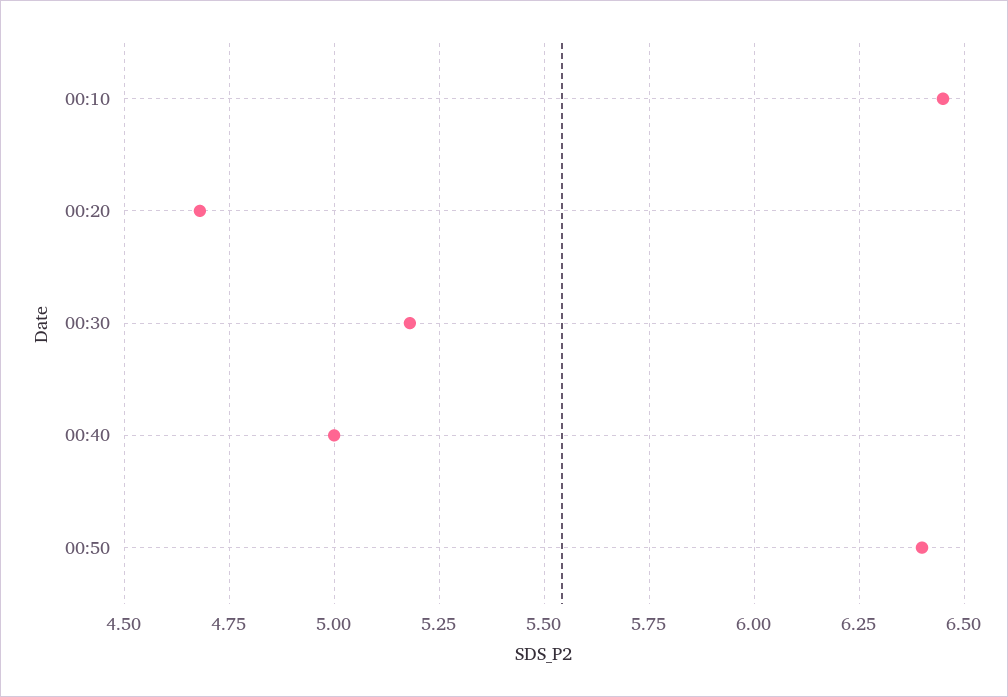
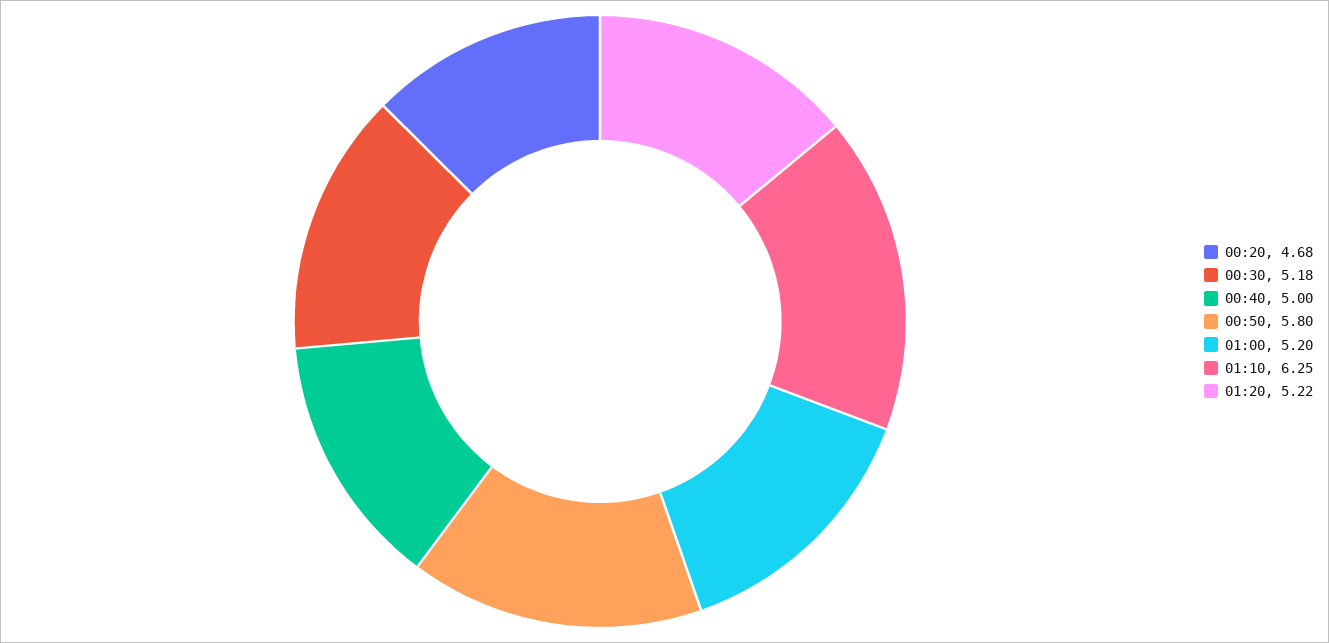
00:10: 6.45 -> none
00:50: 6.4 -> 5.8
01:00: none -> 5.2
01:10: none -> 6.25
01:20: none -> 5.22

